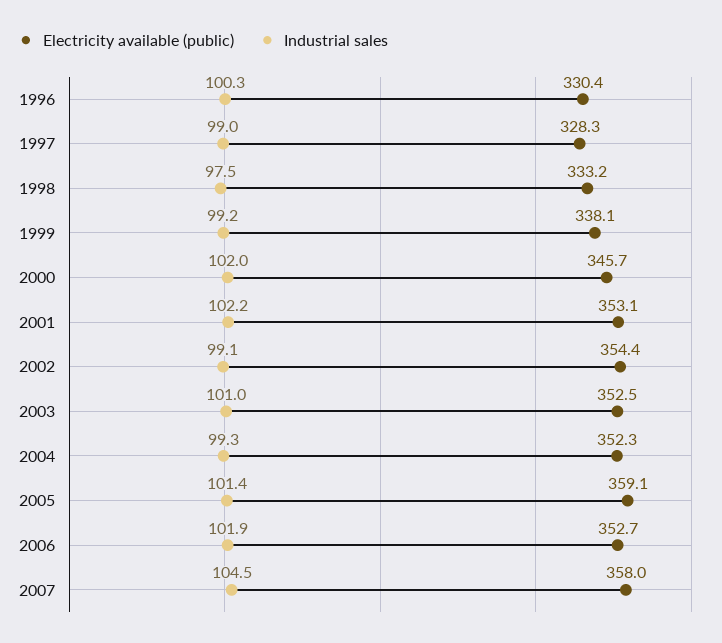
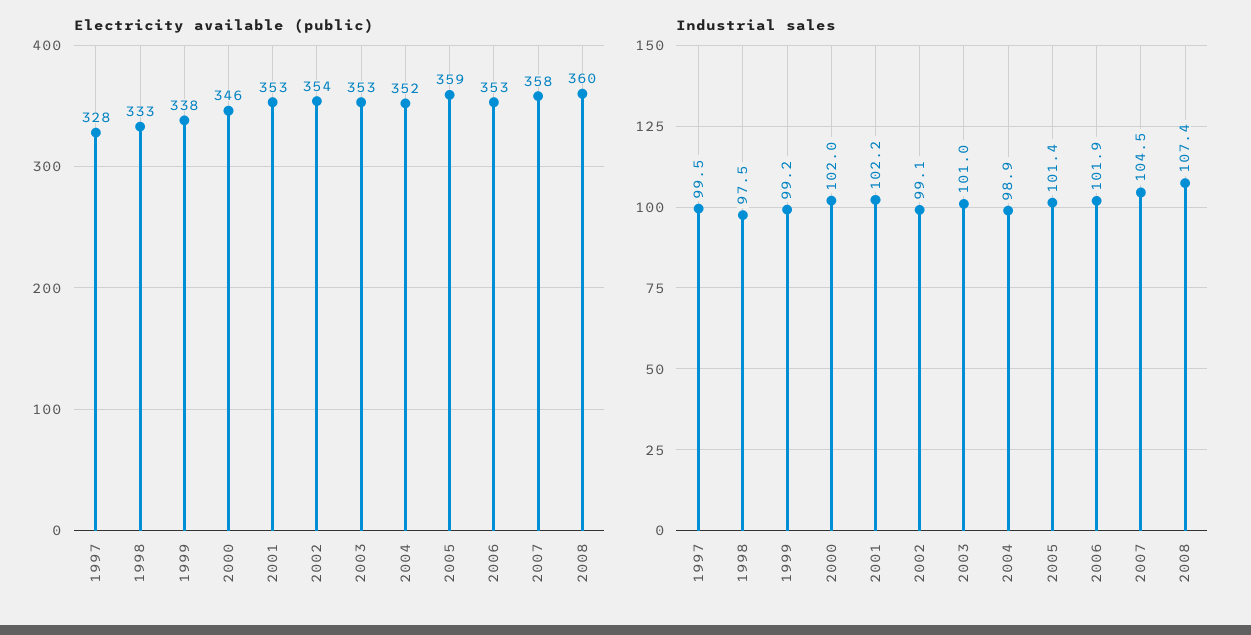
Electricity available (public), 1996: 330.4 -> none
Industrial sales, 1996: 100.3 -> none
Industrial sales, 1997: 99 -> 99.5
Industrial sales, 2004: 99.3 -> 98.9
Electricity available (public), 2008: none -> 360
Industrial sales, 2008: none -> 107.4

